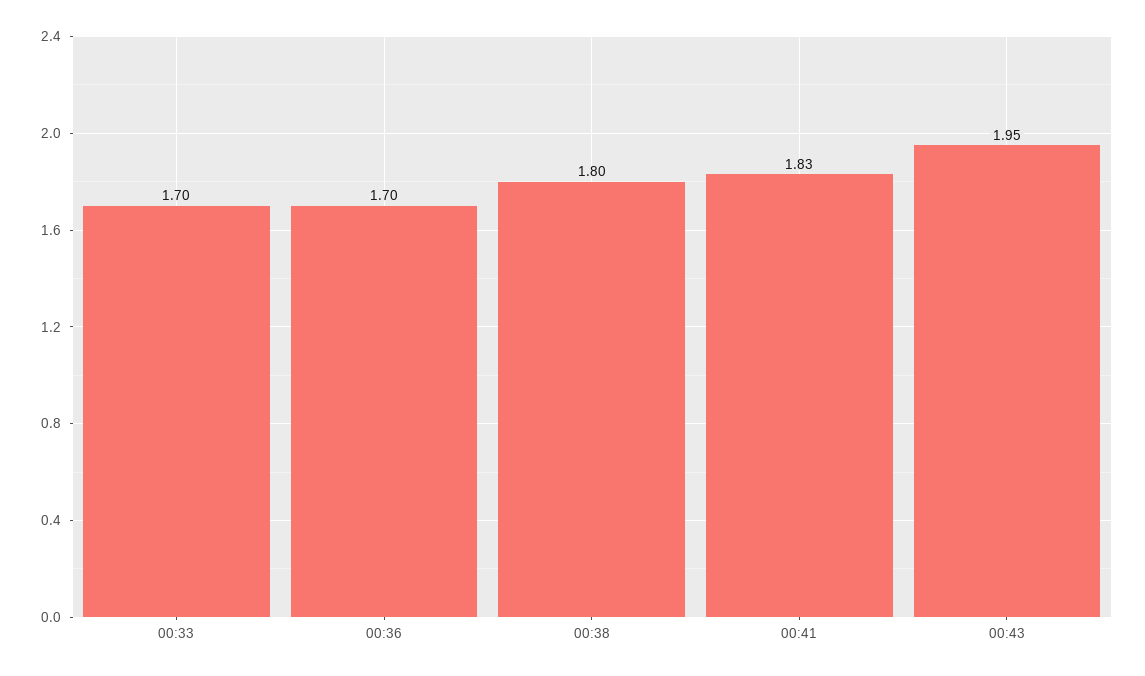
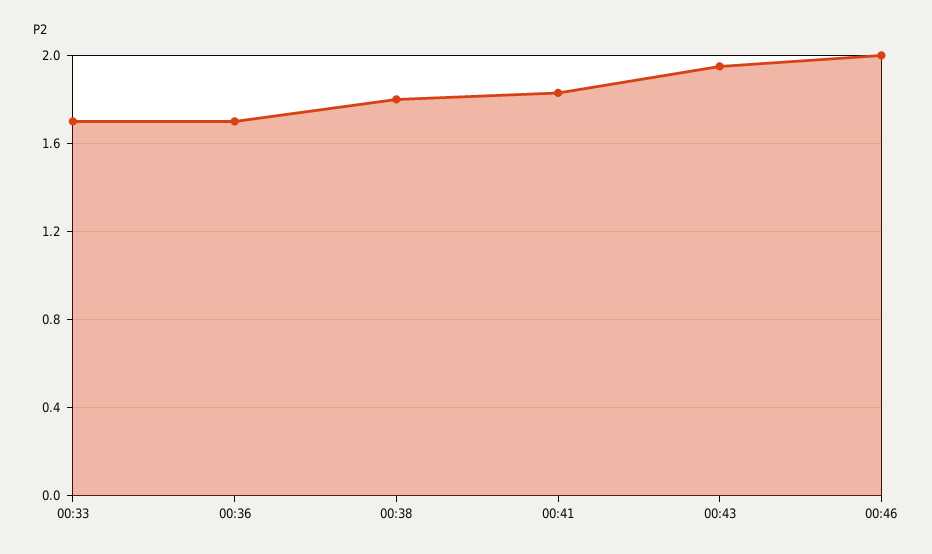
00:46: none -> 2

